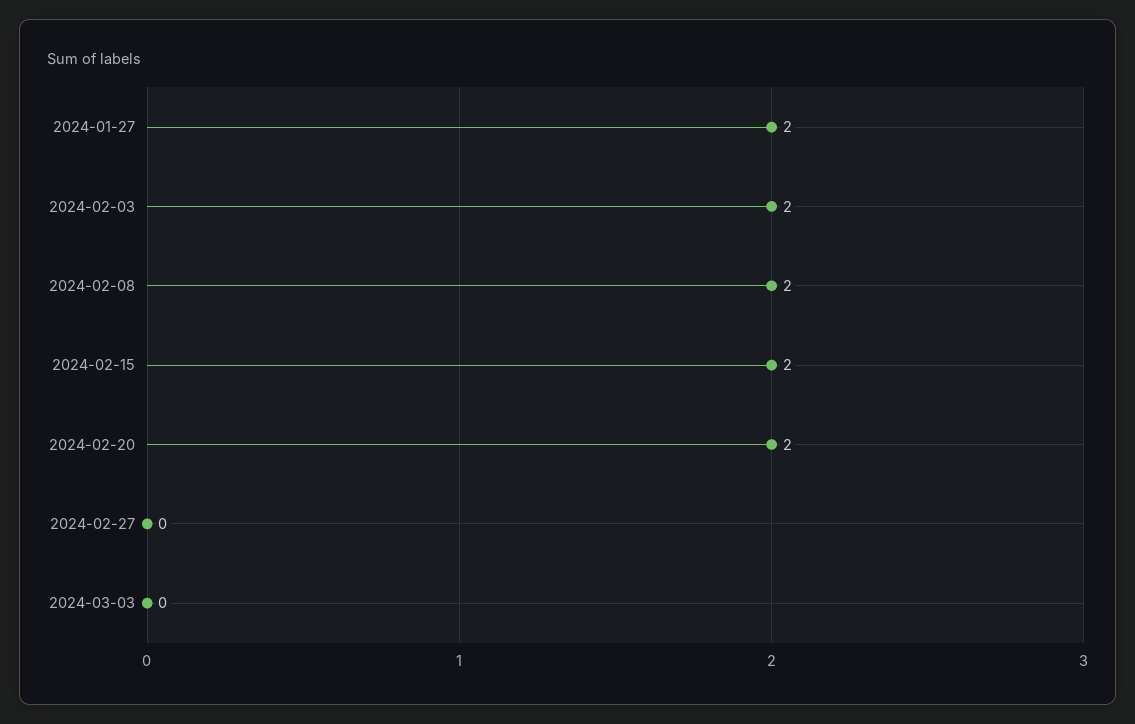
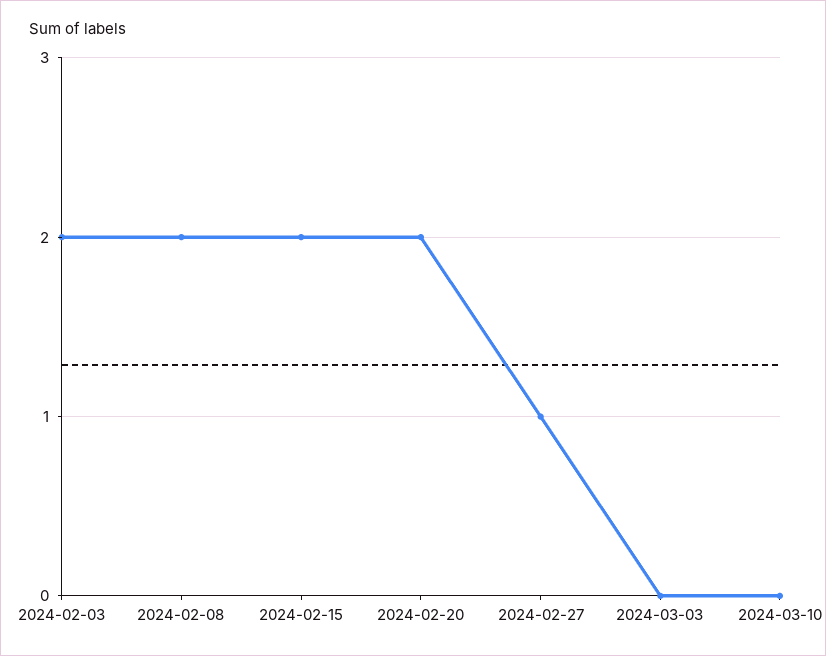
2024-01-27: 2 -> none
2024-02-27: 0 -> 1
2024-03-10: none -> 0

